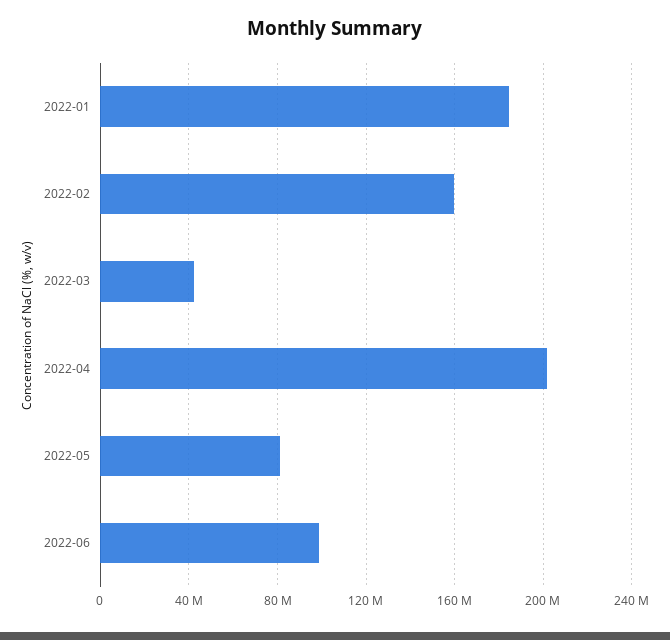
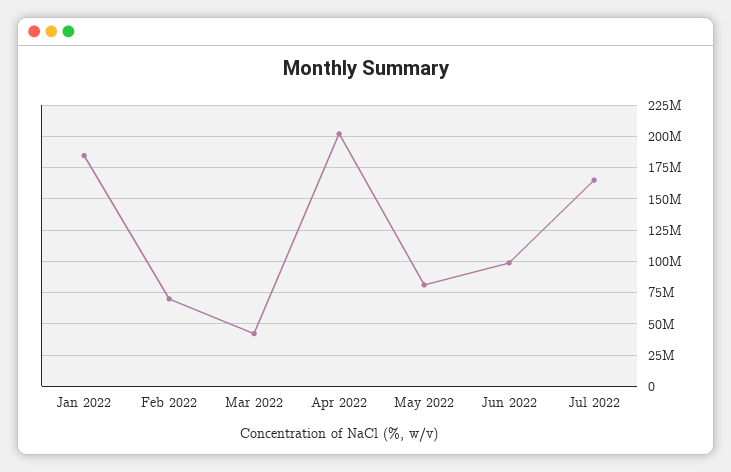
2022-02: 160000000 -> 70000000
Jul 2022: none -> 165000000

